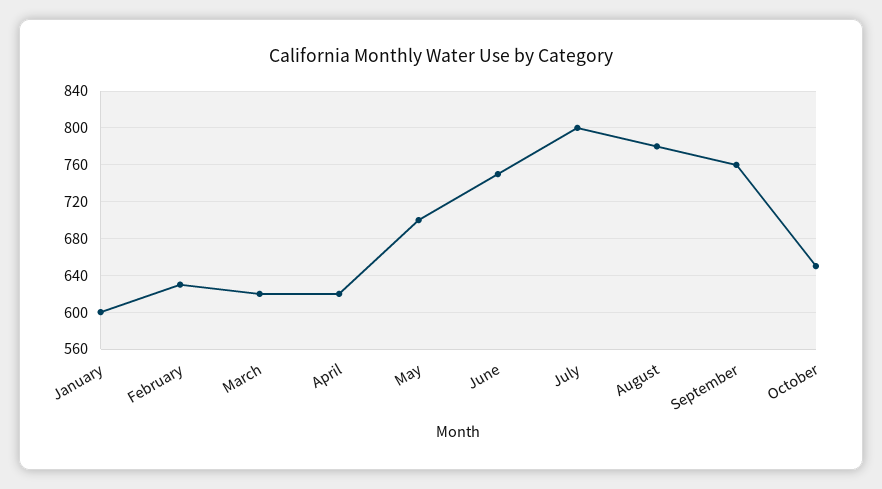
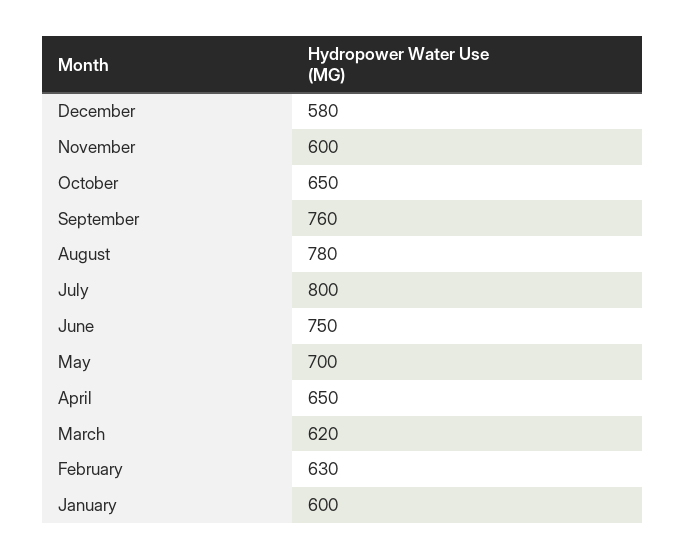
April: 620 -> 650
December: none -> 580
November: none -> 600

